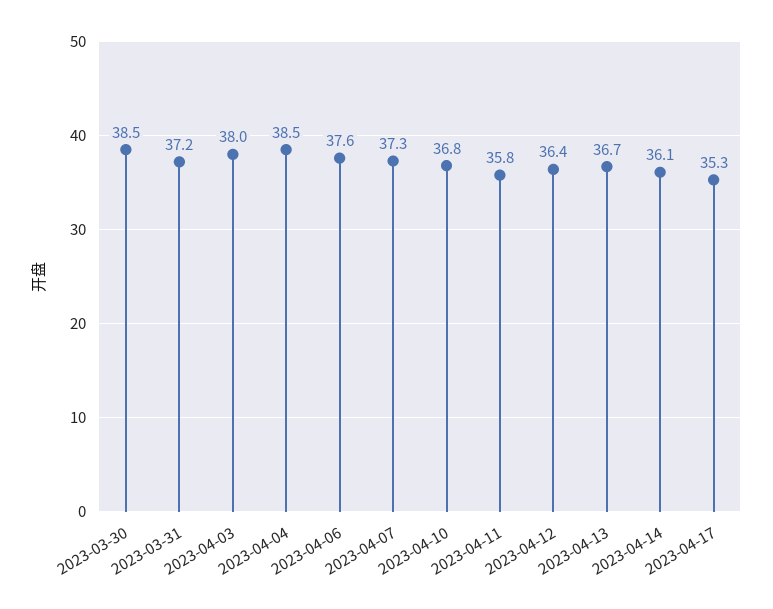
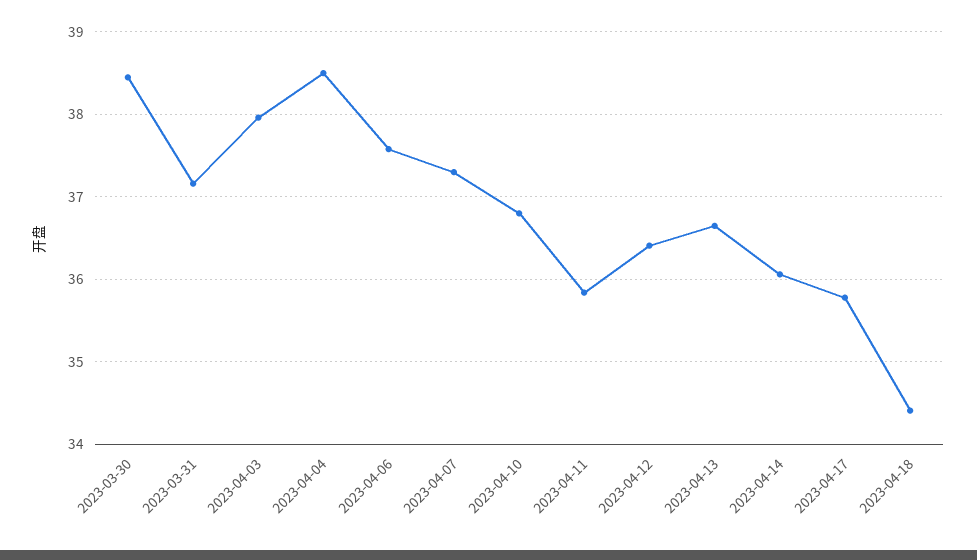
2023-04-17: 35.3 -> 35.8
2023-04-18: none -> 34.4

